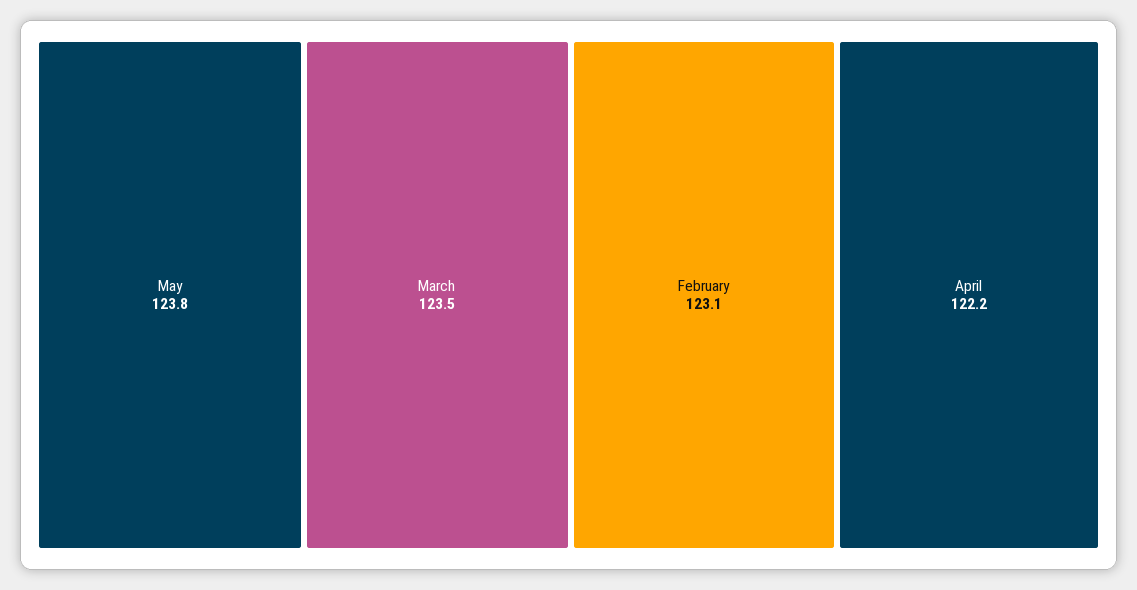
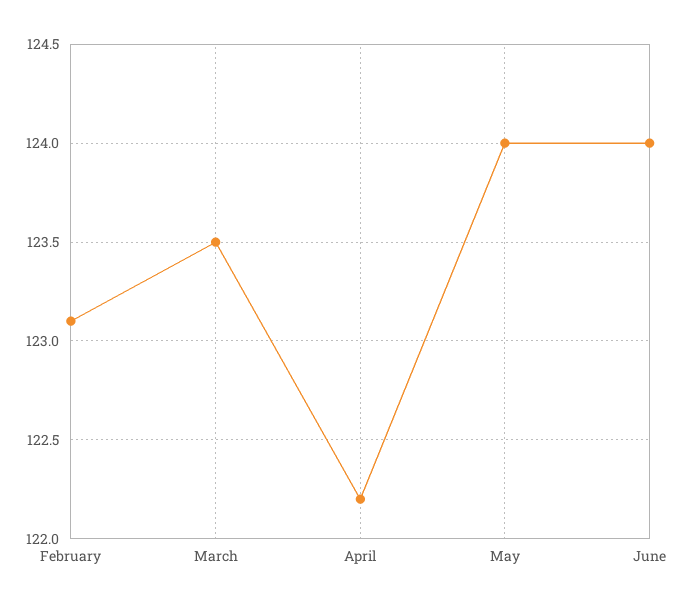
May: 123.8 -> 124
June: none -> 124

